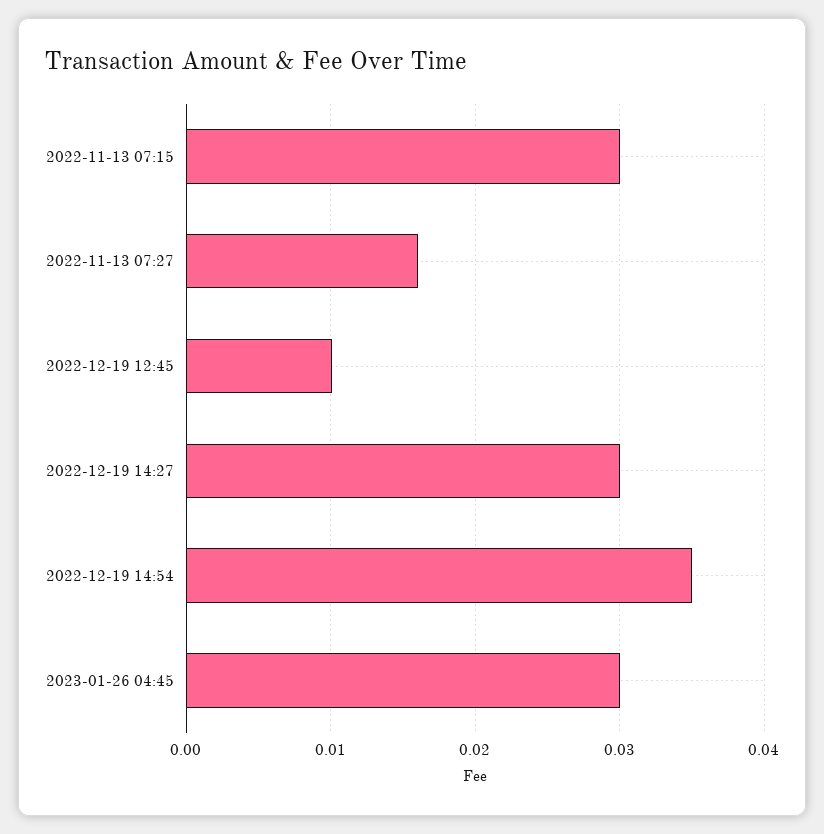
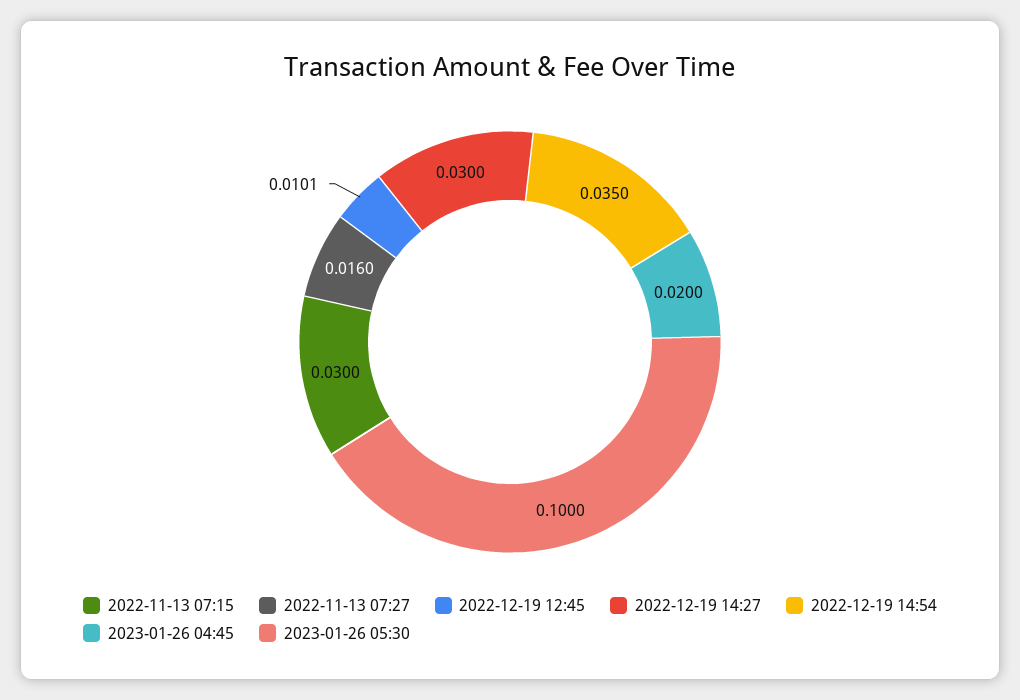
2023-01-26 04:45: 0.03 -> 0.02
2023-01-26 05:30: none -> 0.1

